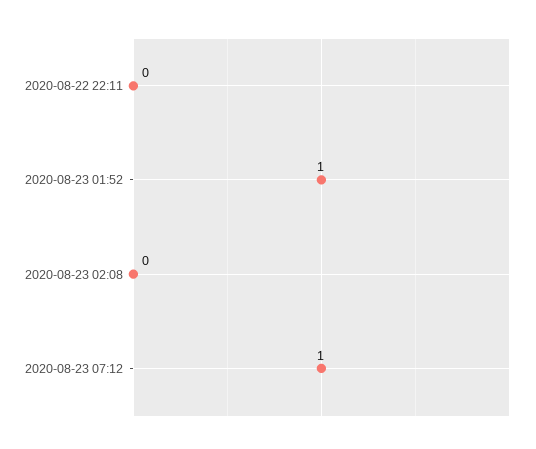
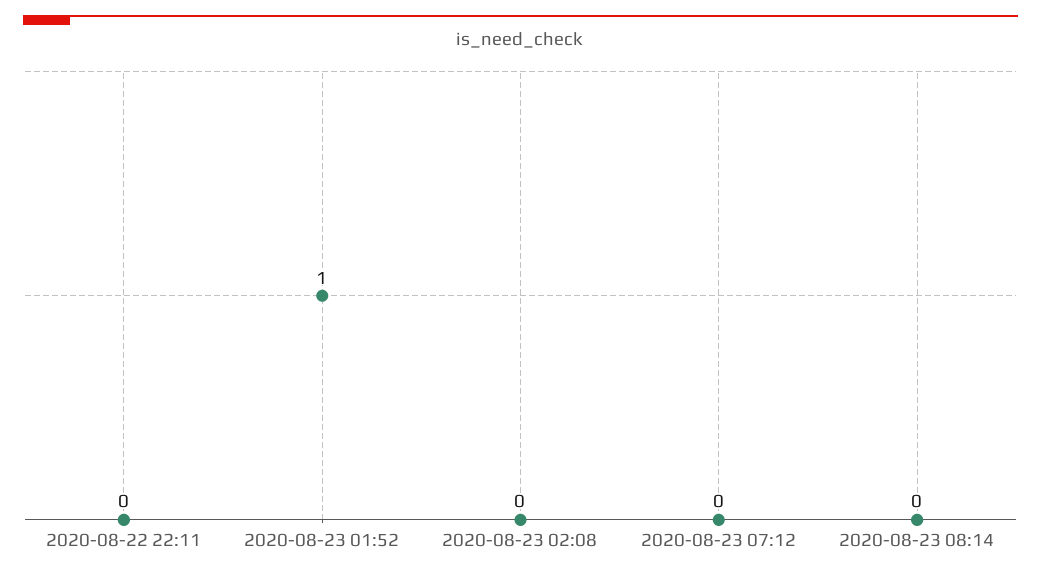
2020-08-23 07:12: 1 -> 0
2020-08-23 08:14: none -> 0

